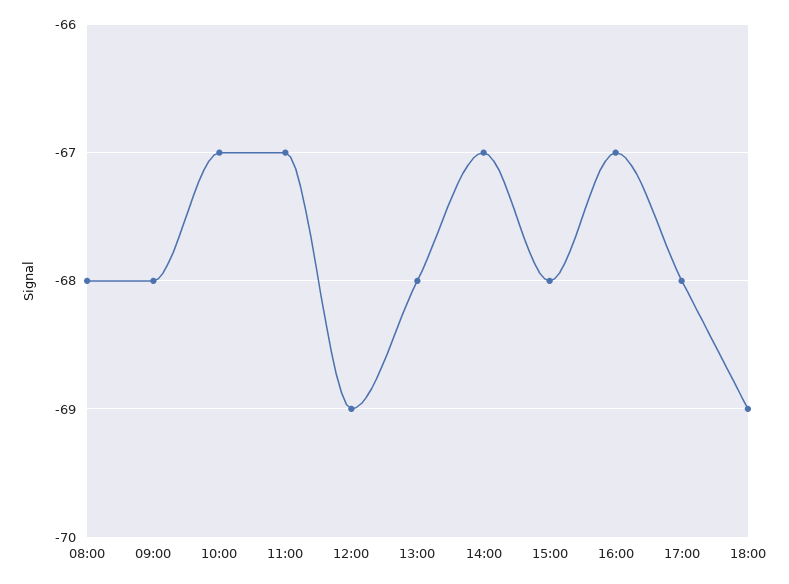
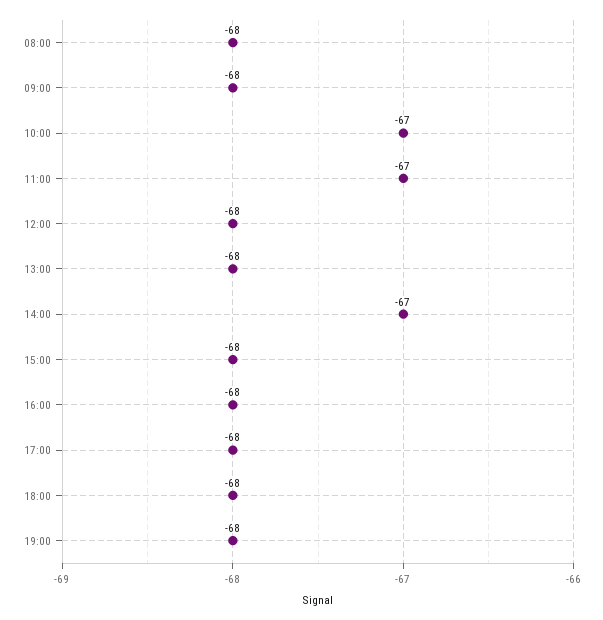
12:00: -69 -> -68
16:00: -67 -> -68
18:00: -69 -> -68
19:00: none -> -68

